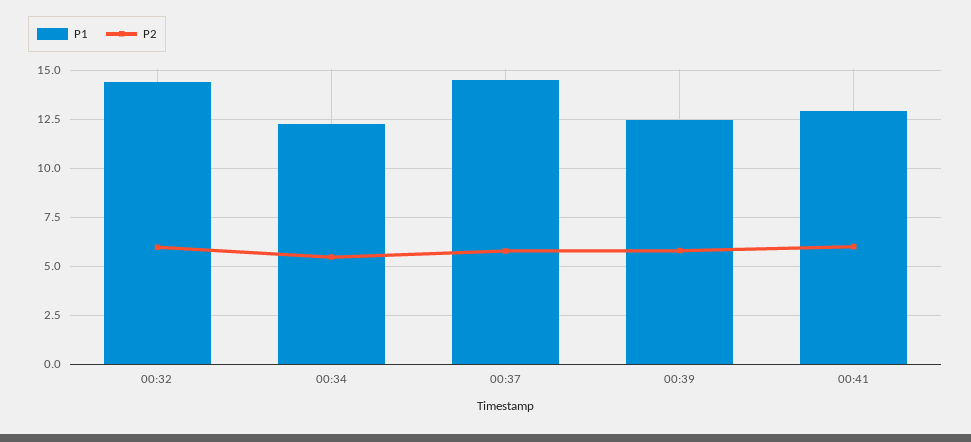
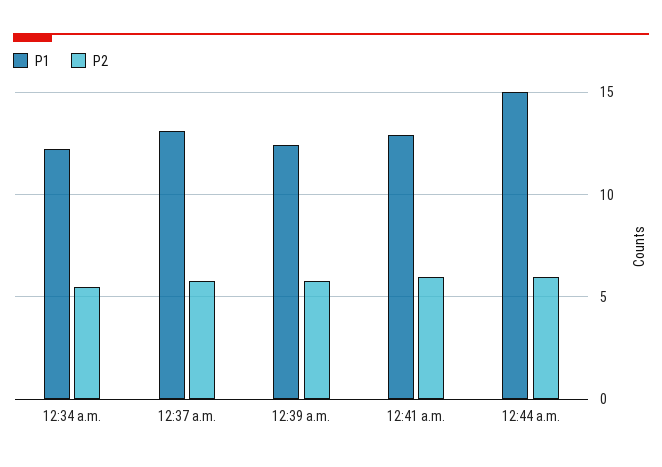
P1, 00:32: 14.5 -> none
P2, 00:32: 6 -> none
P1, 00:37: 14.5 -> 13
P1, 12:44 a.m.: none -> 15
P2, 12:44 a.m.: none -> 6

